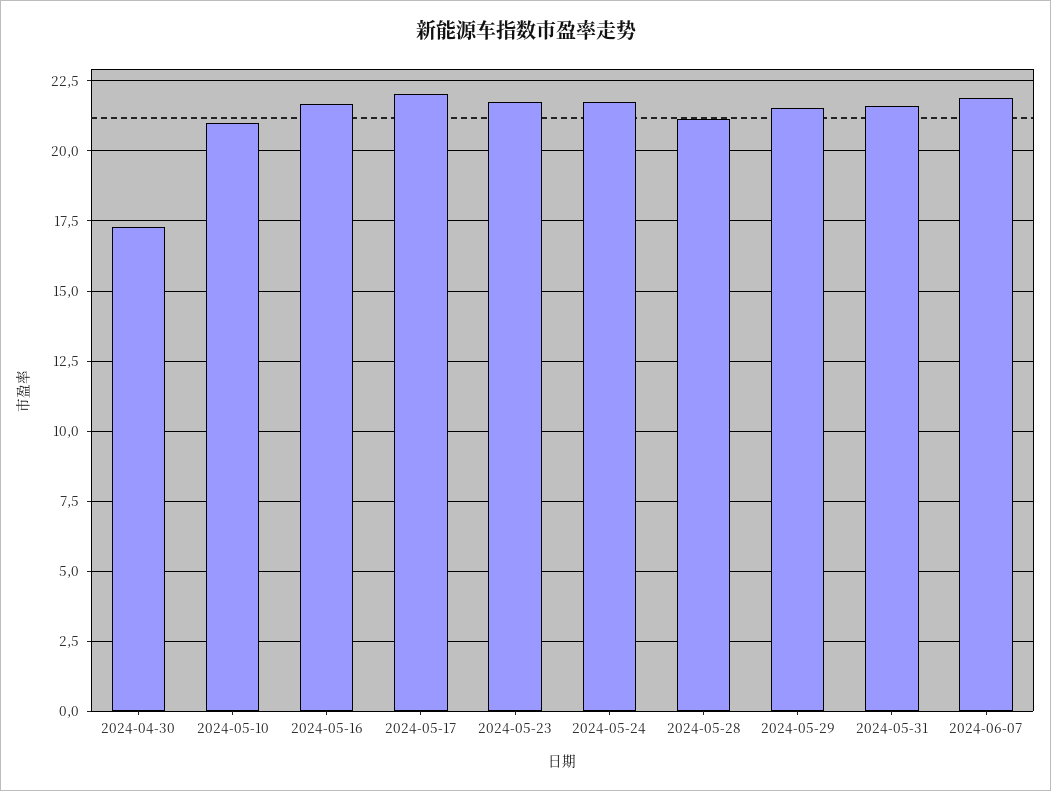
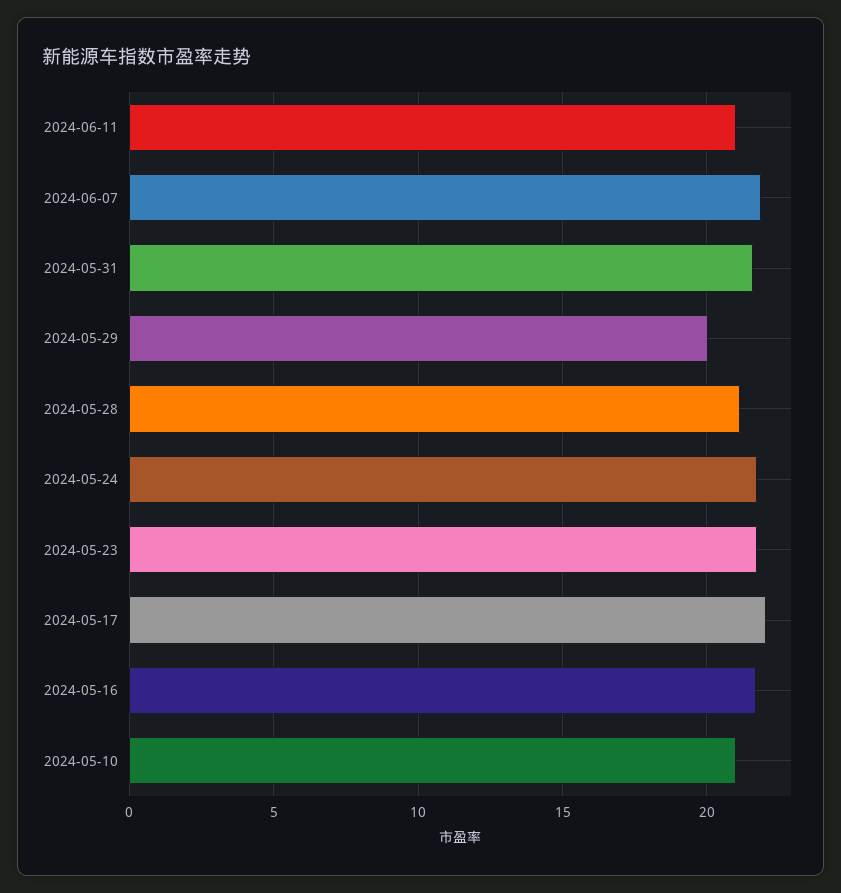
2024-04-30: 17.25 -> none
2024-05-29: 21.5 -> 20
2024-06-11: none -> 21

